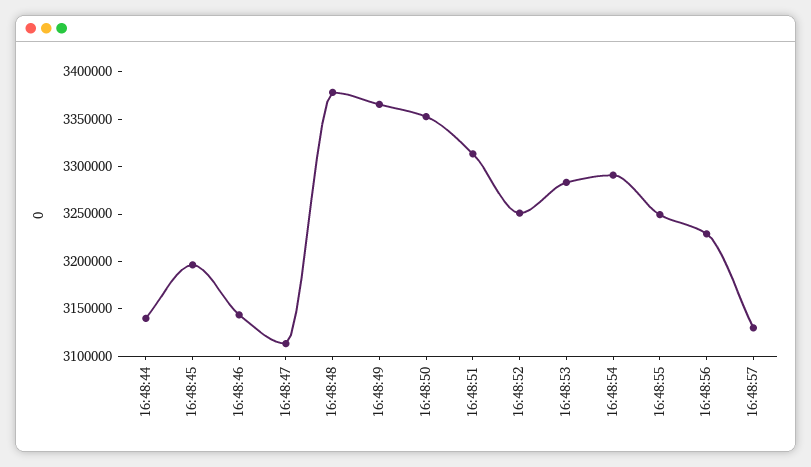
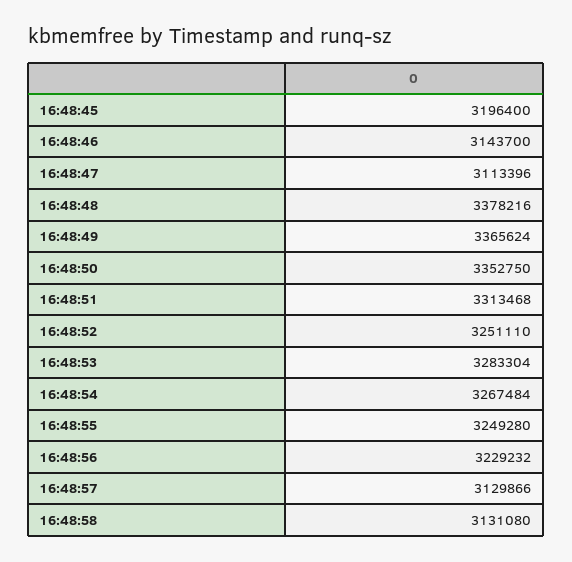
16:48:44: 3140000 -> none
16:48:54: 3290000 -> 3267484
16:48:58: none -> 3131080

